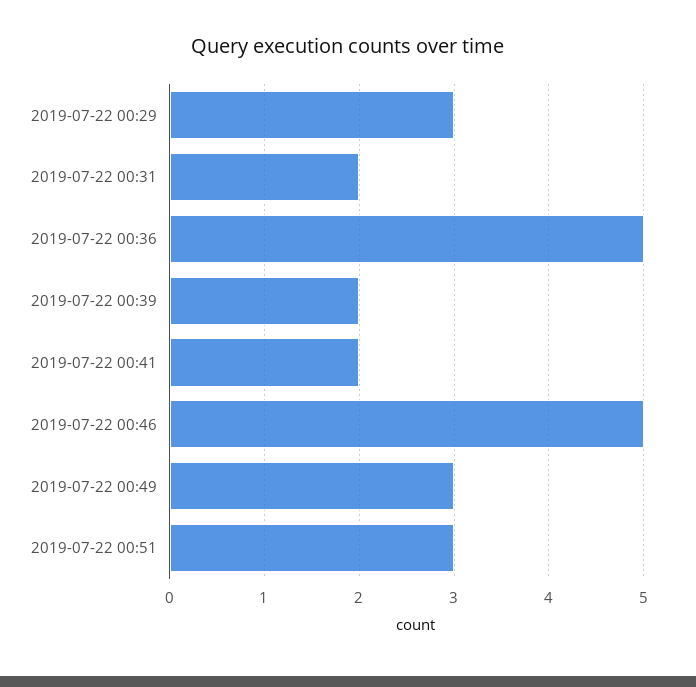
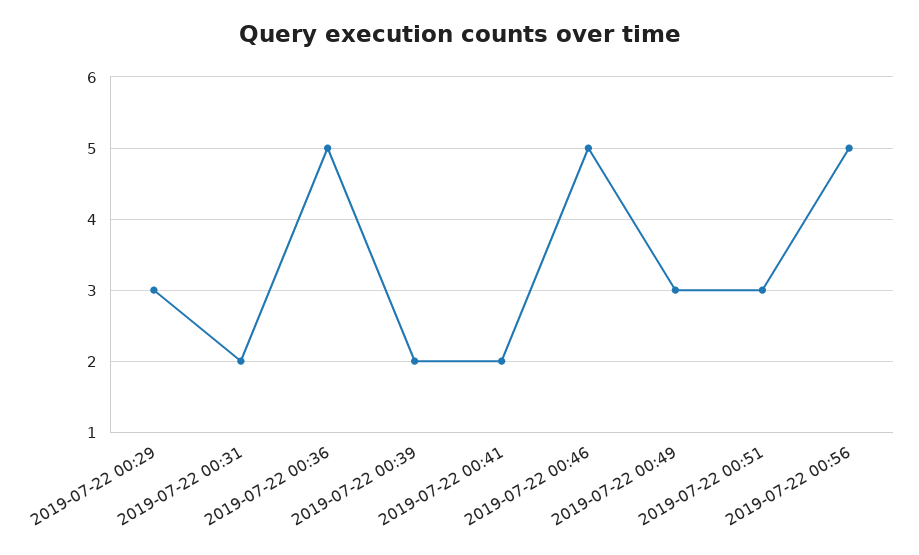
2019-07-22 00:56: none -> 5

